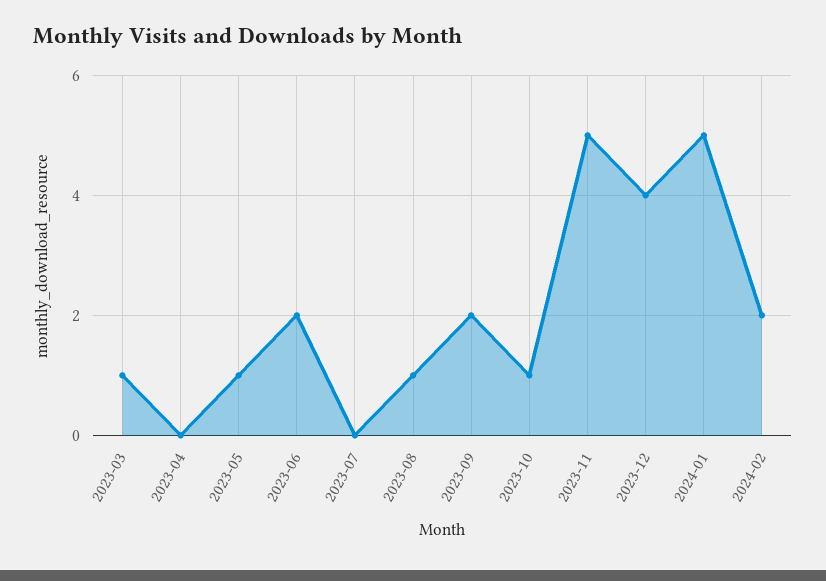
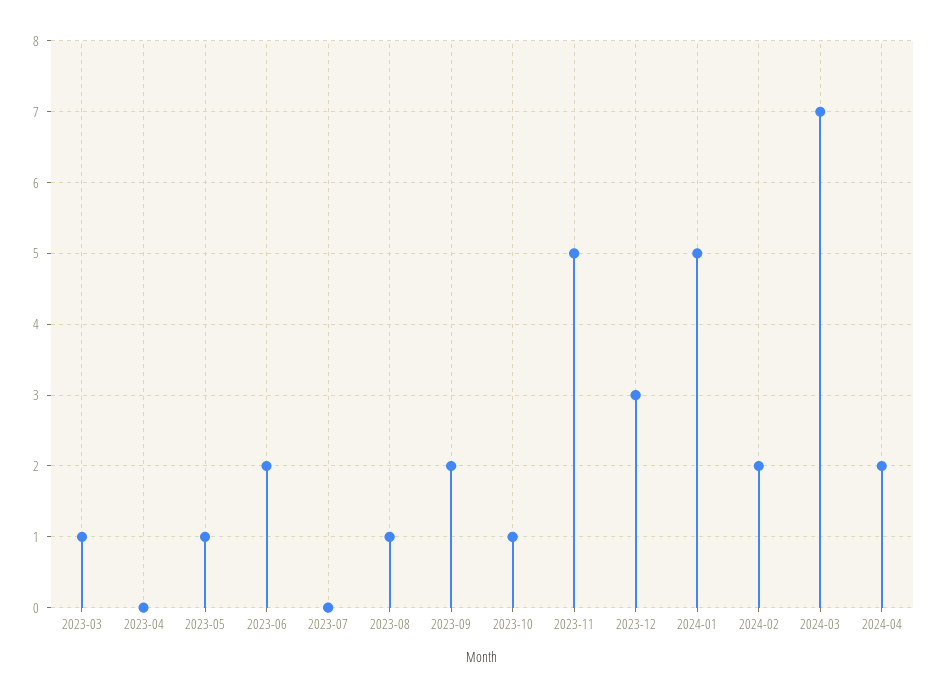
2023-12: 4 -> 3
2024-03: none -> 7
2024-04: none -> 2

